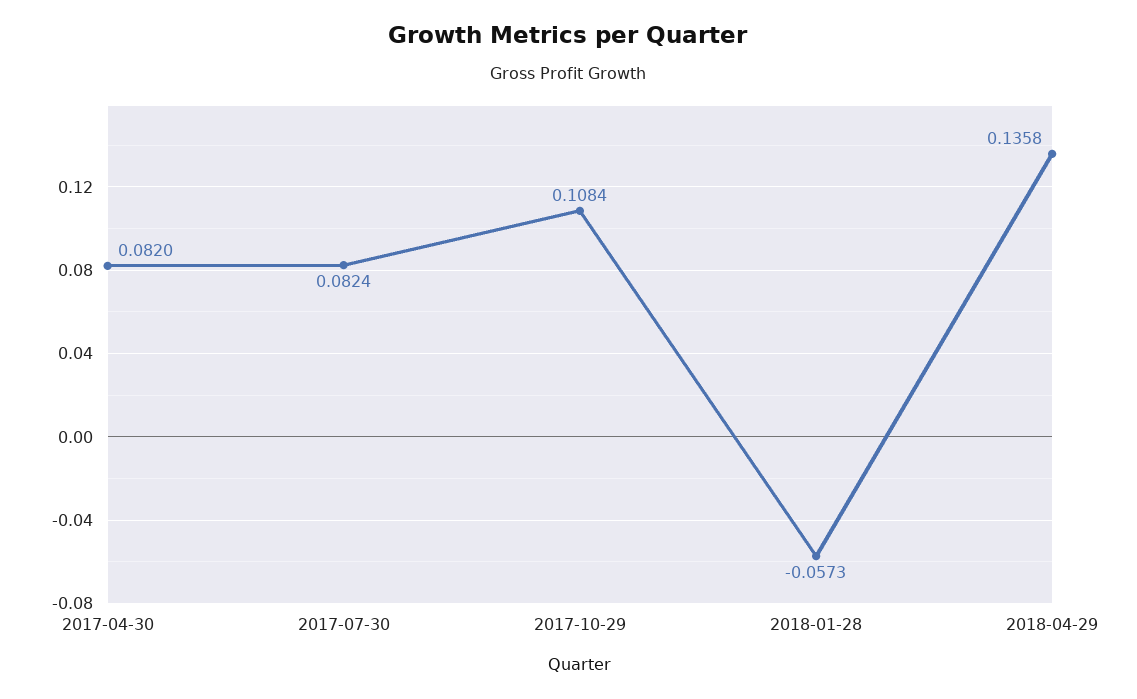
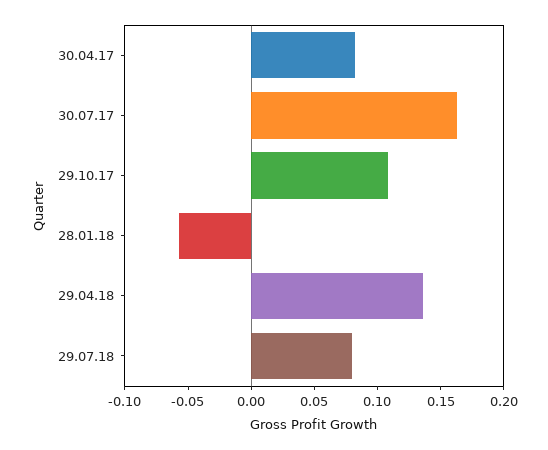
2017-07-30: 0.0824 -> 0.16
29.07.18: none -> 0.08

